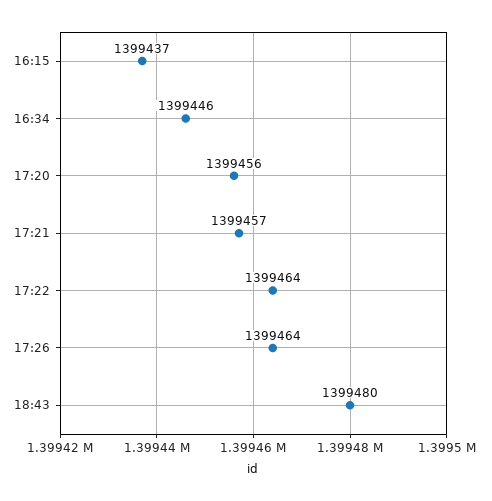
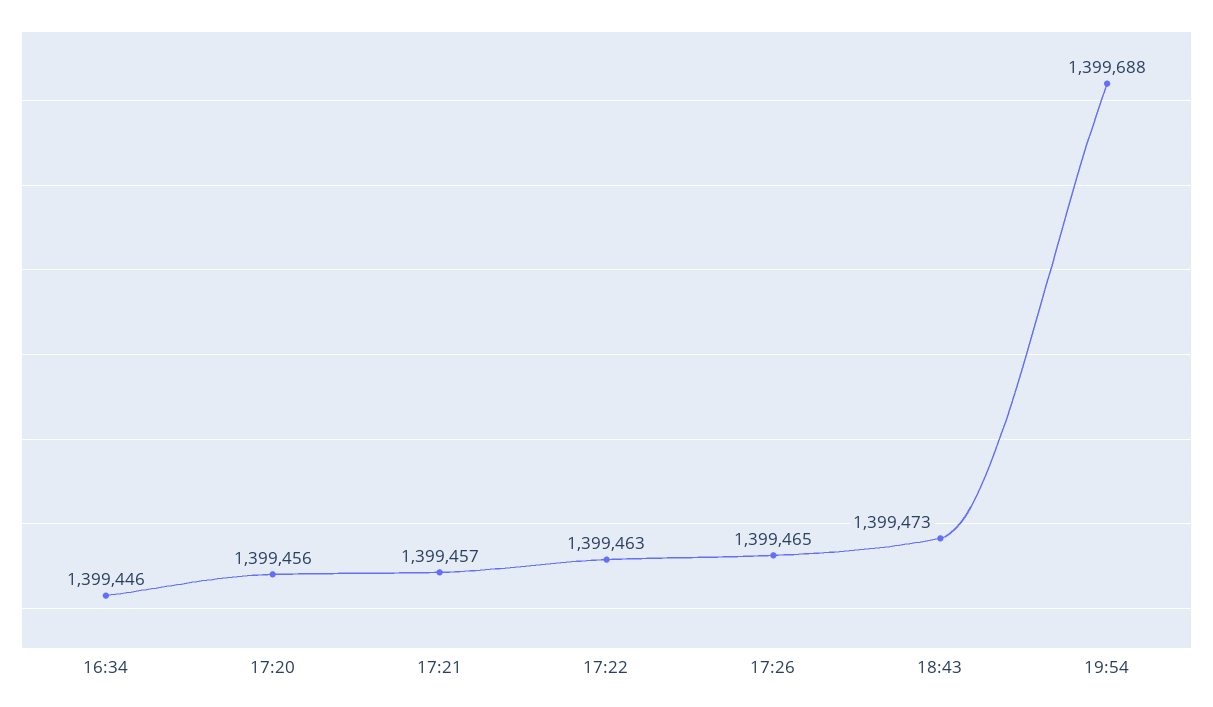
16:15: 1399437 -> none
17:22: 1399464 -> 1399463
17:26: 1399464 -> 1399465
18:43: 1399480 -> 1399473
19:54: none -> 1399688

